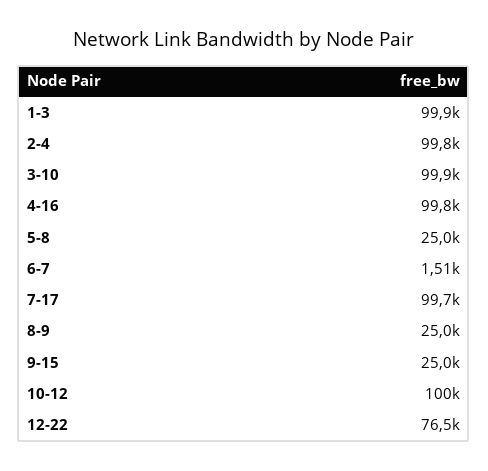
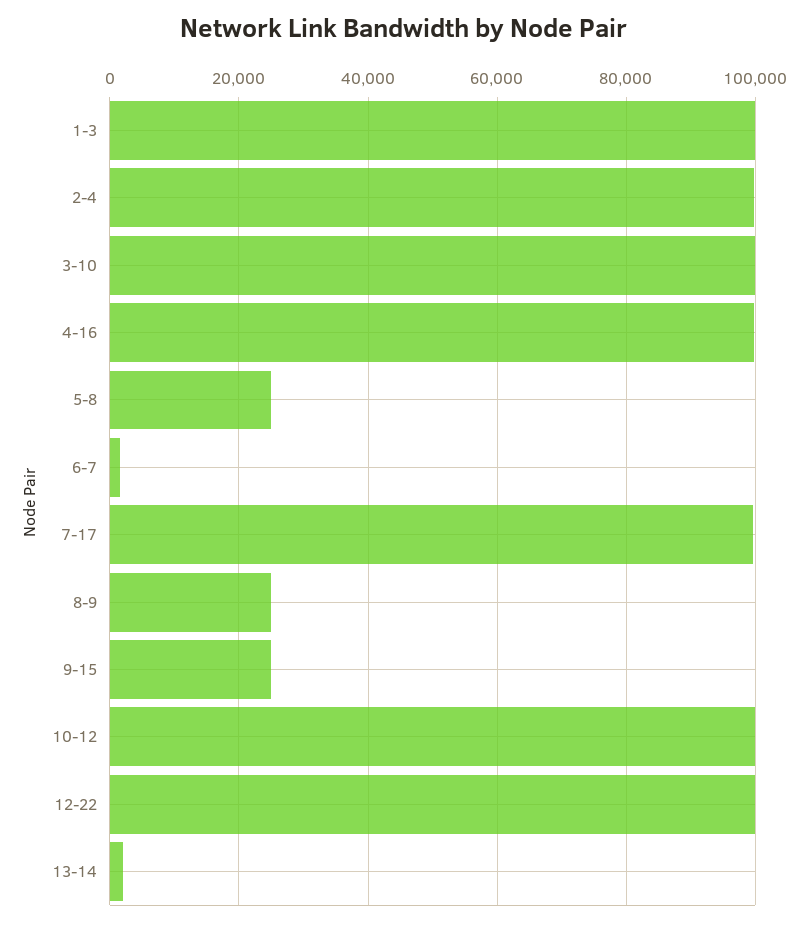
12-22: 76500 -> 100000
13-14: none -> 2000

